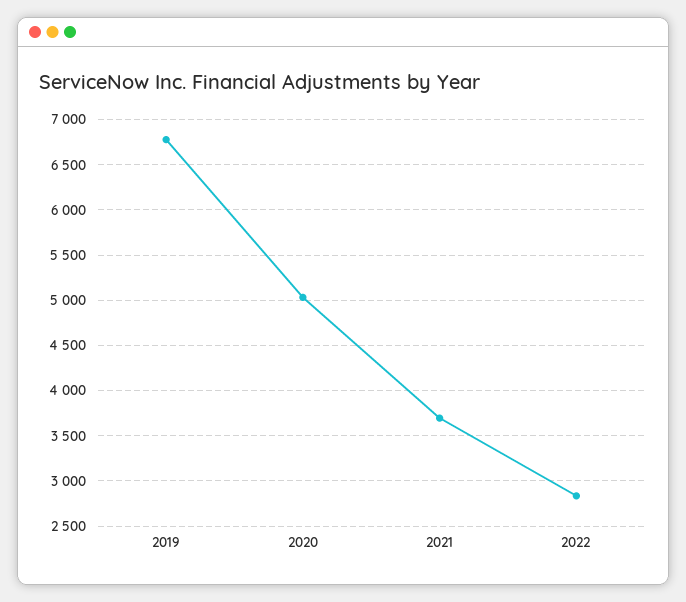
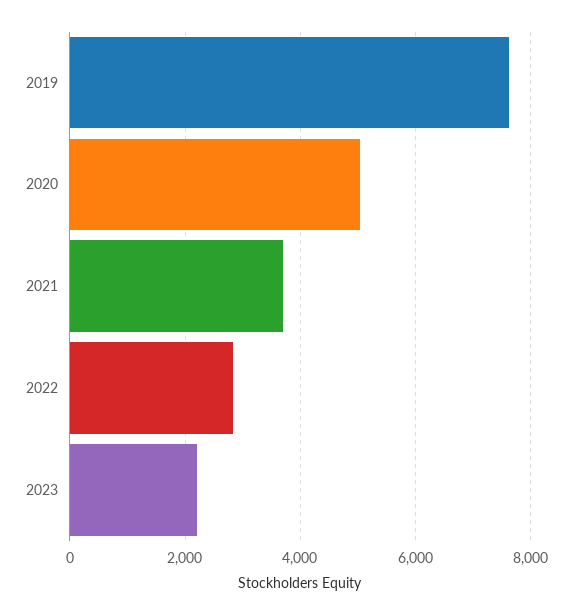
2019: 6800 -> 7600
2023: none -> 2200

